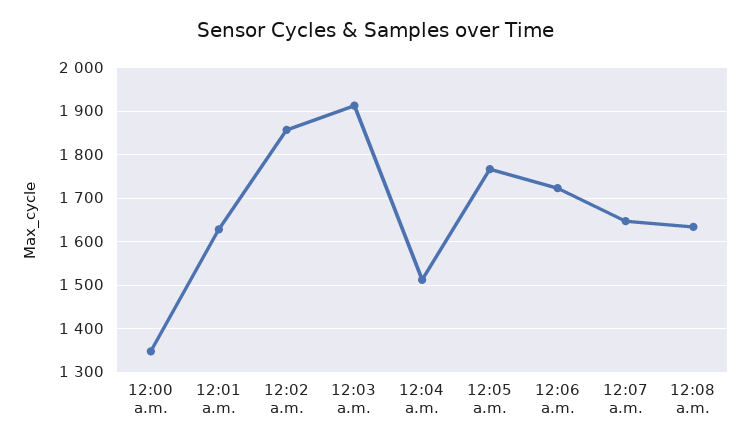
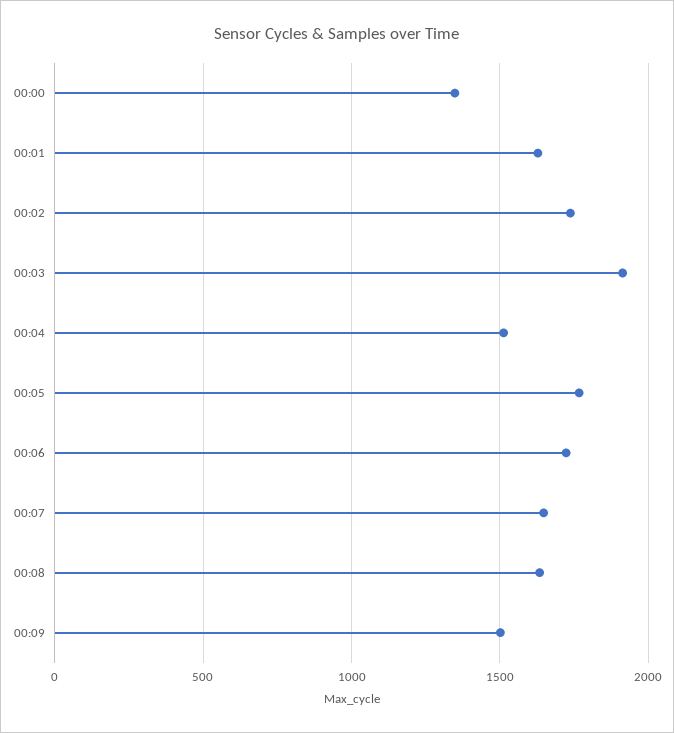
12:02 a.m.: 1860 -> 1750
00:09: none -> 1500

